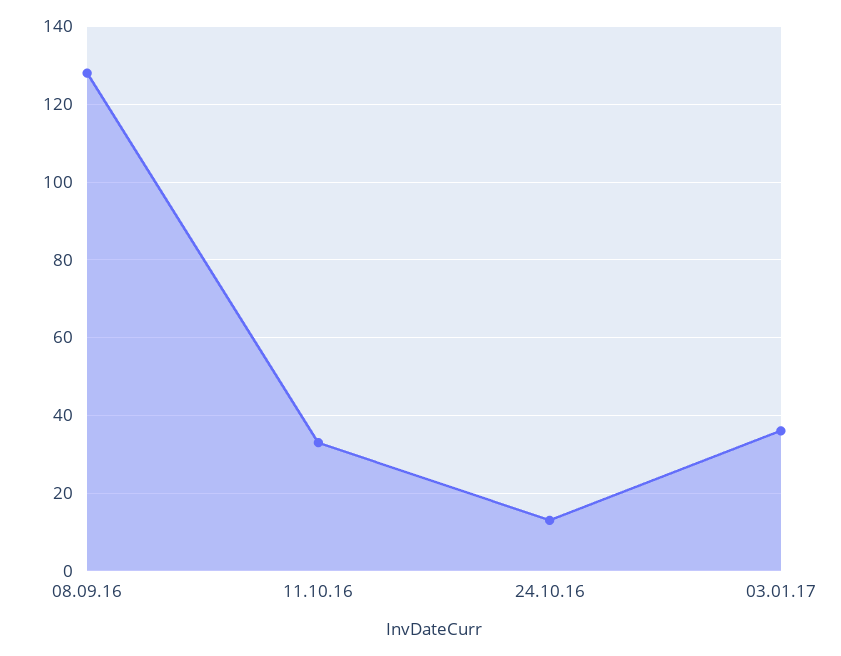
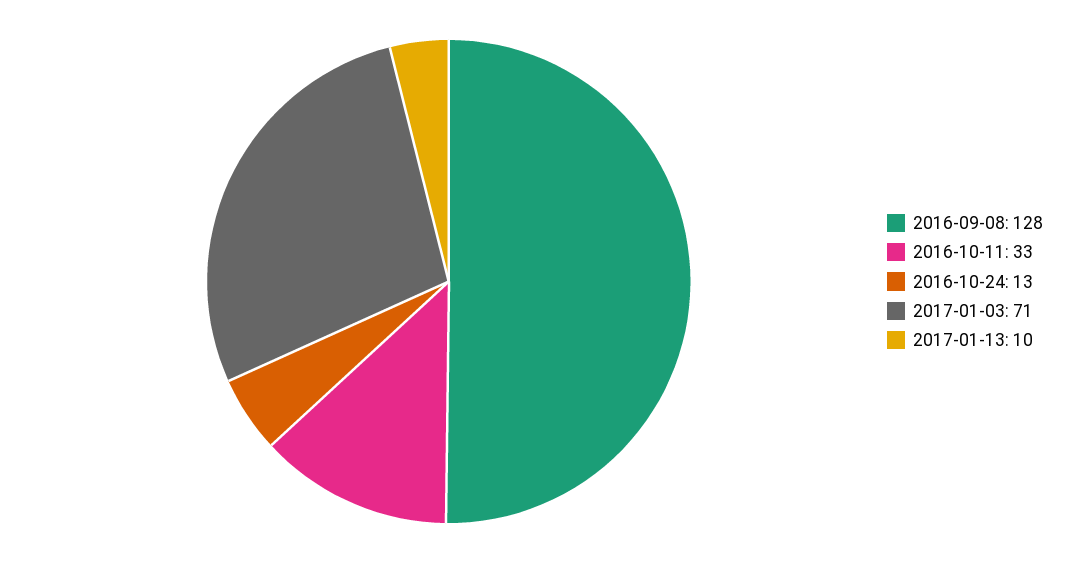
03.01.17: 35 -> 71
2017-01-13: none -> 10

